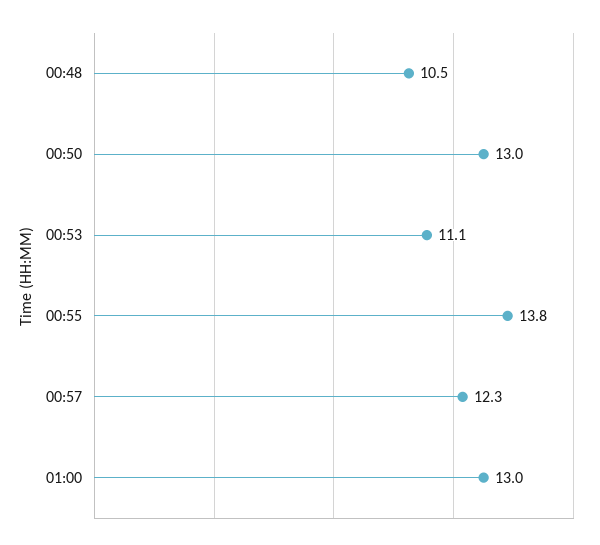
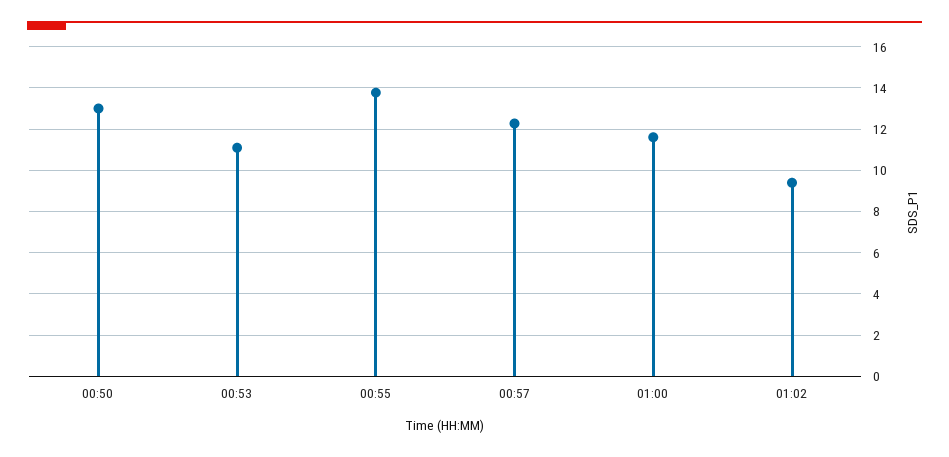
00:48: 10.5 -> none
01:00: 13 -> 11.5
01:02: none -> 9.5

